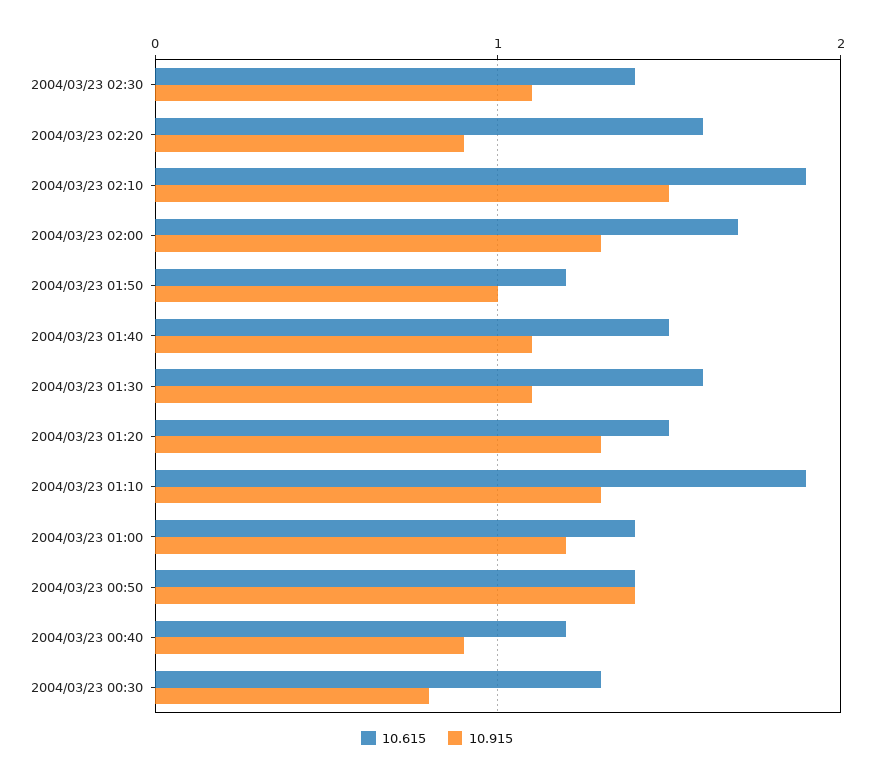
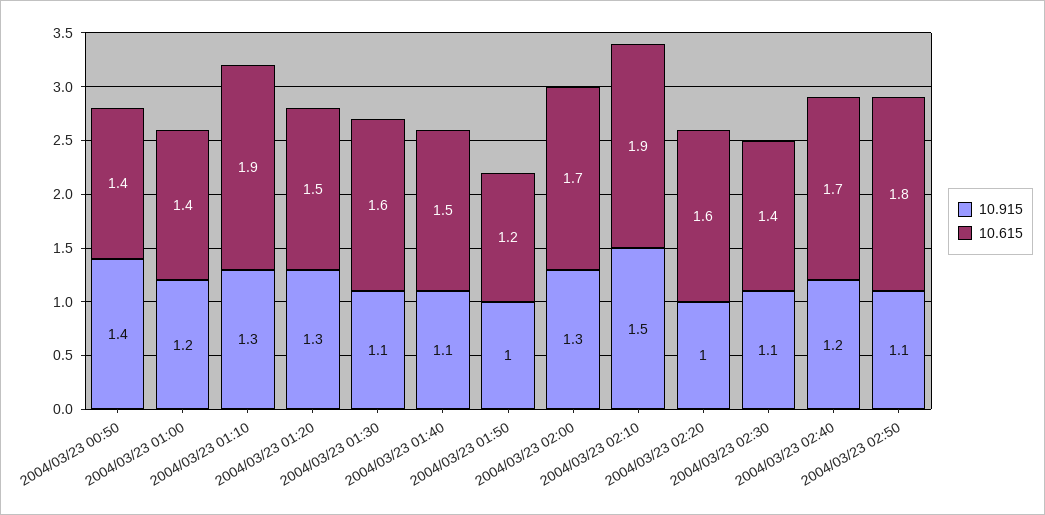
10.915, 2004/03/23 02:20: 0.9 -> 1
10.615, 2004/03/23 00:40: 1.2 -> none
10.915, 2004/03/23 00:40: 0.9 -> none
10.615, 2004/03/23 00:30: 1.3 -> none
10.915, 2004/03/23 00:30: 0.8 -> none
10.915, 2004/03/23 02:40: none -> 1.2
10.615, 2004/03/23 02:40: none -> 1.7
10.915, 2004/03/23 02:50: none -> 1.1
10.615, 2004/03/23 02:50: none -> 1.8

